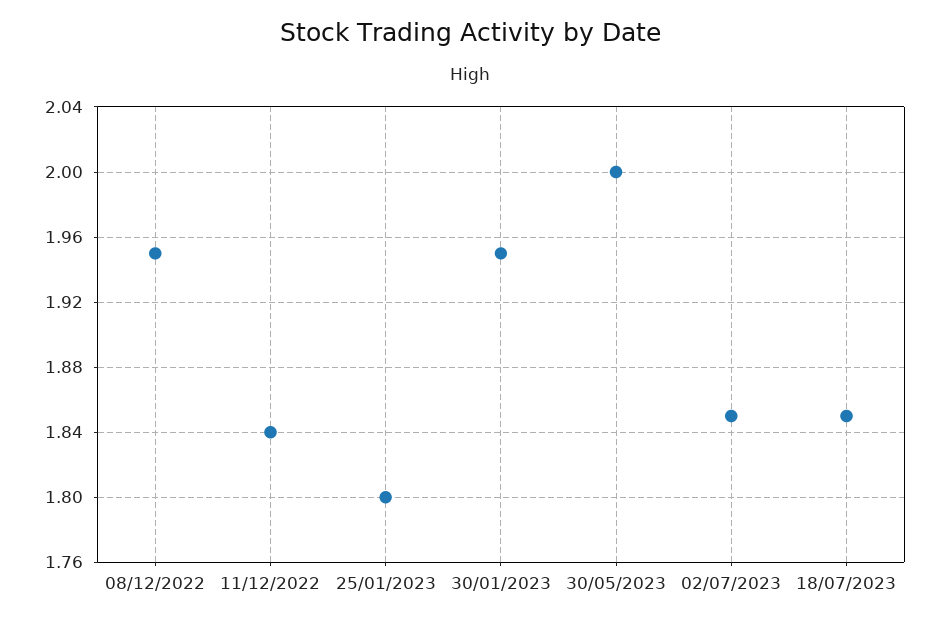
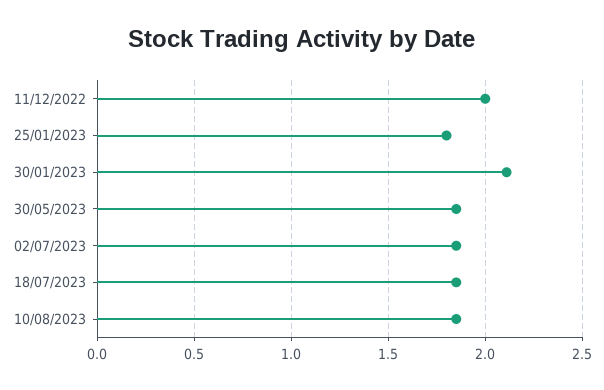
08/12/2022: 1.95 -> none
11/12/2022: 1.84 -> 2
30/01/2023: 1.95 -> 2.1
30/05/2023: 2 -> 1.85
10/08/2023: none -> 1.85

